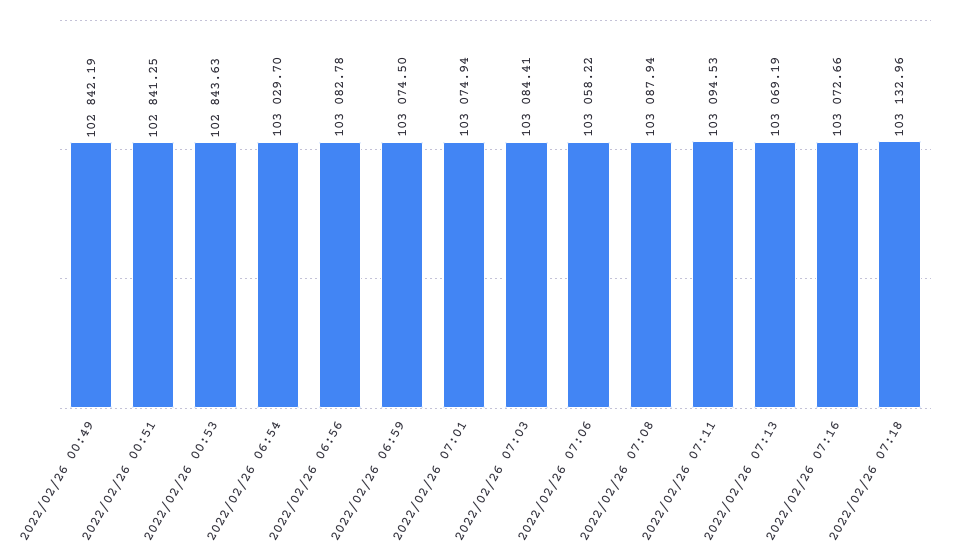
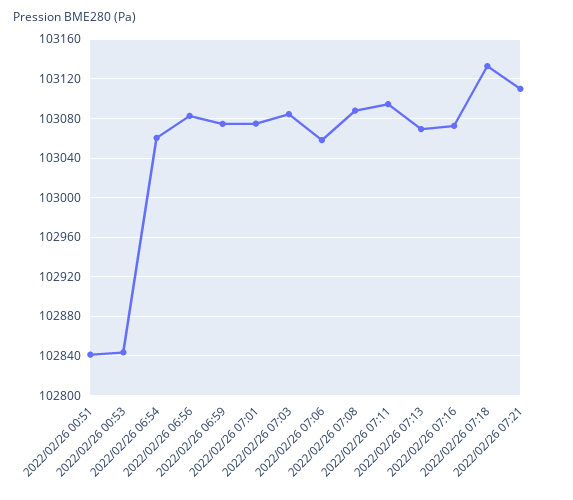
2022/02/26 00:49: 102842.19 -> none
2022/02/26 06:54: 103029.7 -> 103060
2022/02/26 07:21: none -> 103110

